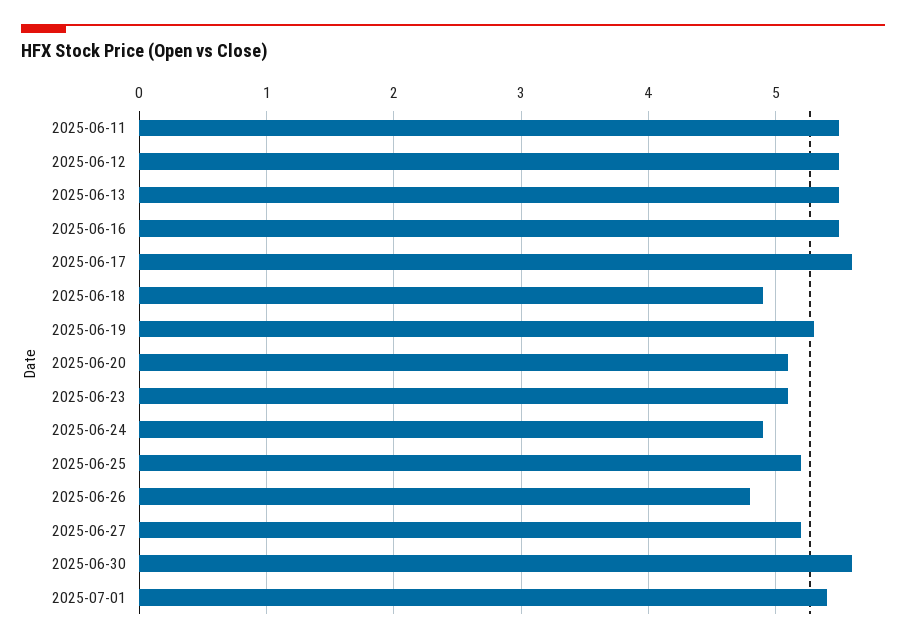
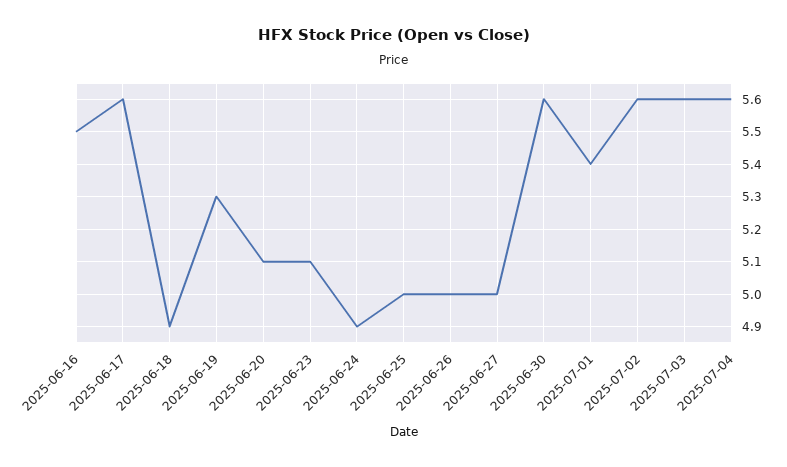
2025-06-11: 5.5 -> none
2025-06-12: 5.5 -> none
2025-06-13: 5.5 -> none
2025-06-25: 5.2 -> 5
2025-06-26: 4.8 -> 5
2025-06-27: 5.2 -> 5
2025-07-02: none -> 5.6
2025-07-03: none -> 5.6
2025-07-04: none -> 5.6

